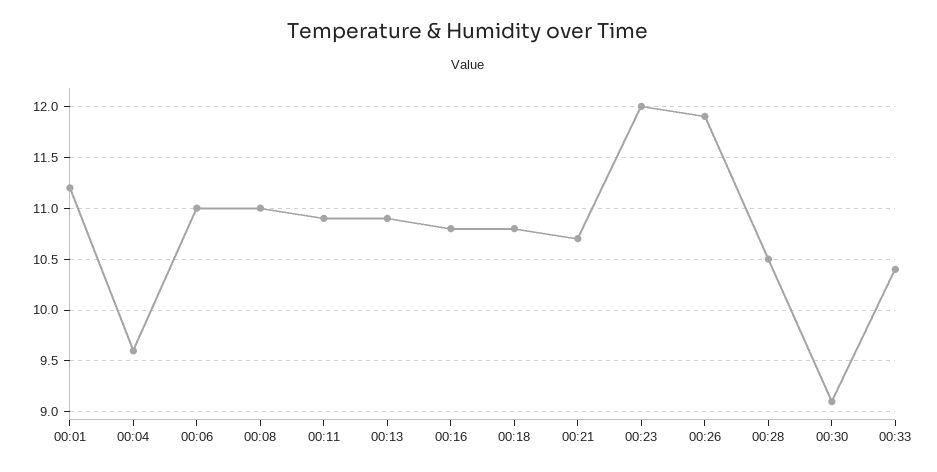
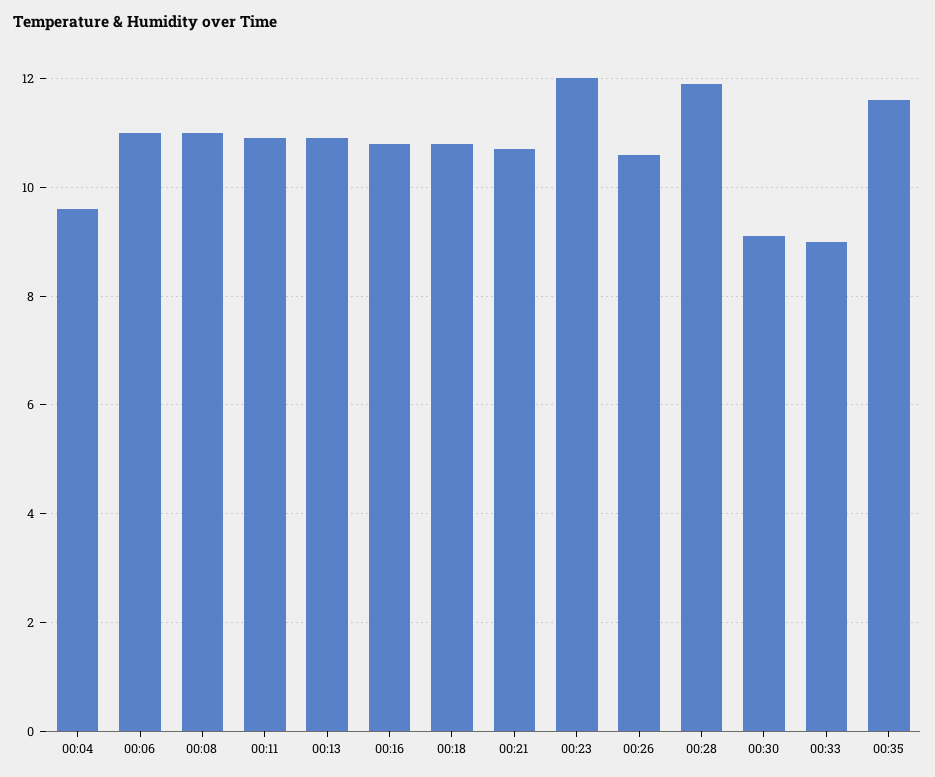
00:01: 11.2 -> none
00:26: 11.9 -> 10.5
00:28: 10.5 -> 12
00:33: 10.4 -> 9
00:35: none -> 11.5

